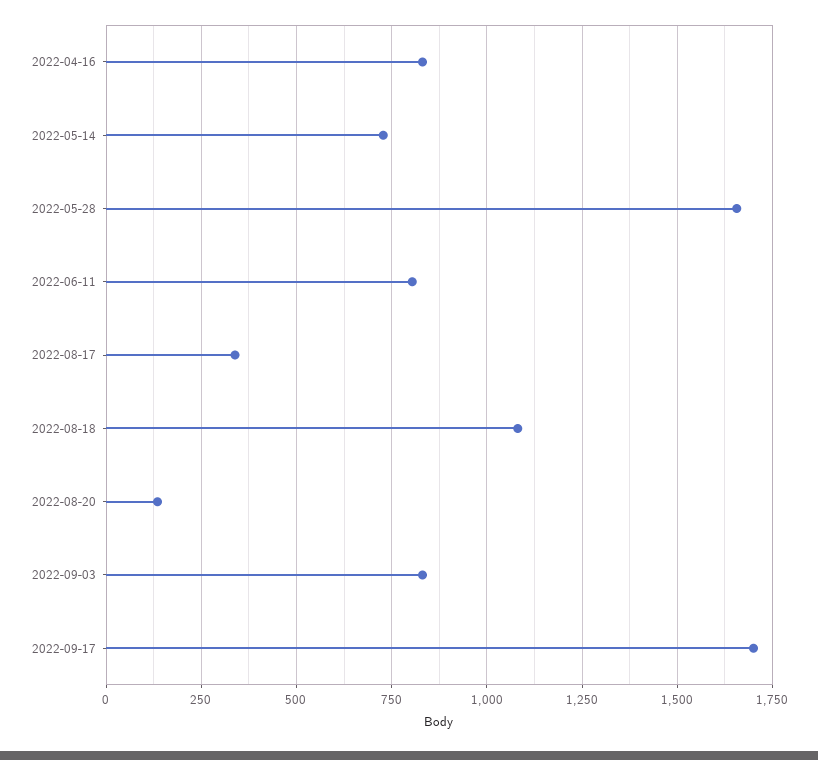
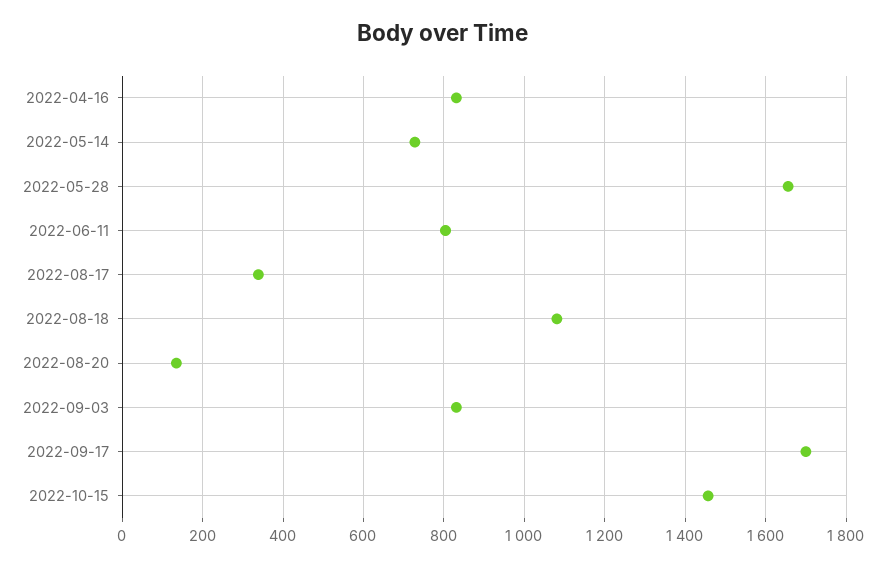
2022-10-15: none -> 1460

